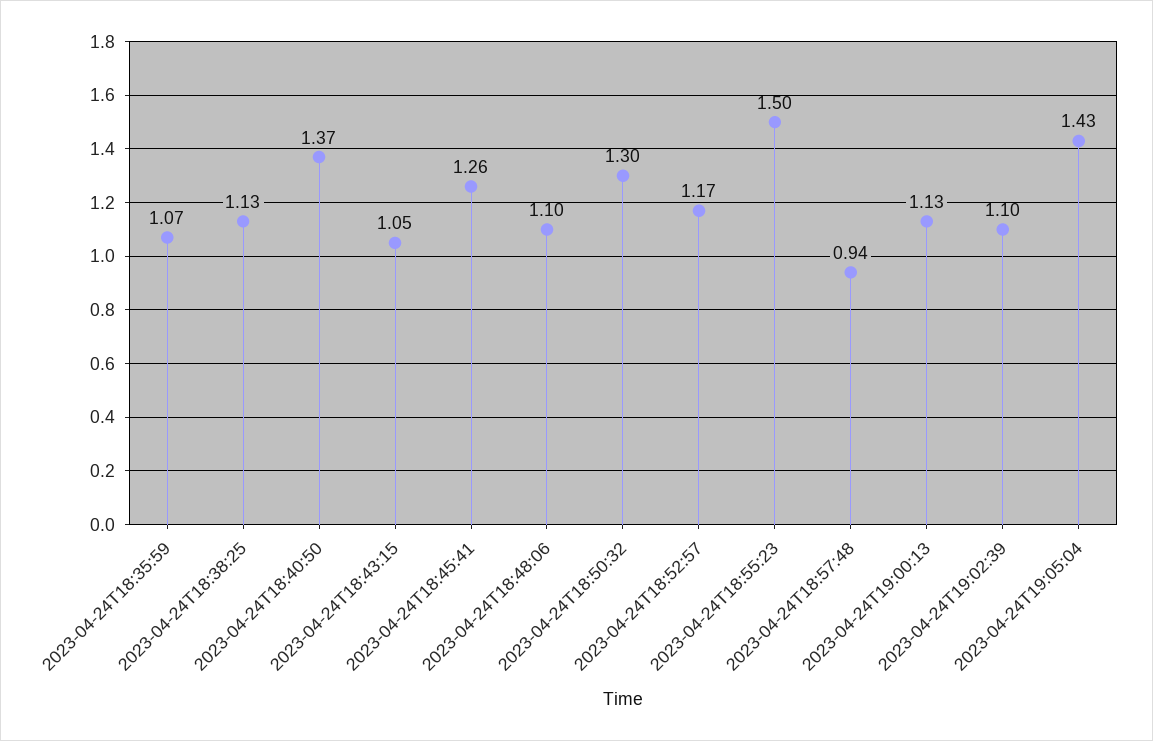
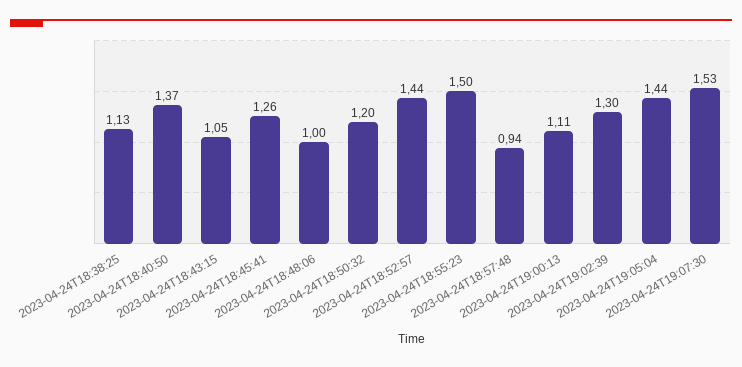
2023-04-24T18:35:59: 1.07 -> none
2023-04-24T18:48:06: 1.1 -> 1
2023-04-24T18:50:32: 1.3 -> 1.2
2023-04-24T18:52:57: 1.17 -> 1.44
2023-04-24T19:00:13: 1.13 -> 1.11
2023-04-24T19:02:39: 1.1 -> 1.3
2023-04-24T19:05:04: 1.43 -> 1.44
2023-04-24T19:07:30: none -> 1.53

